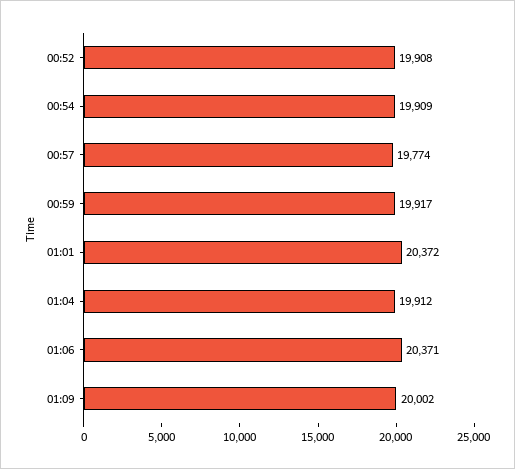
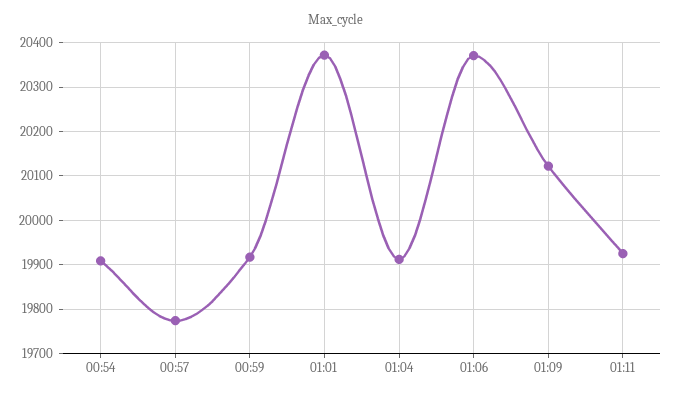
00:52: 19908 -> none
01:09: 20002 -> 20120
01:11: none -> 19920

